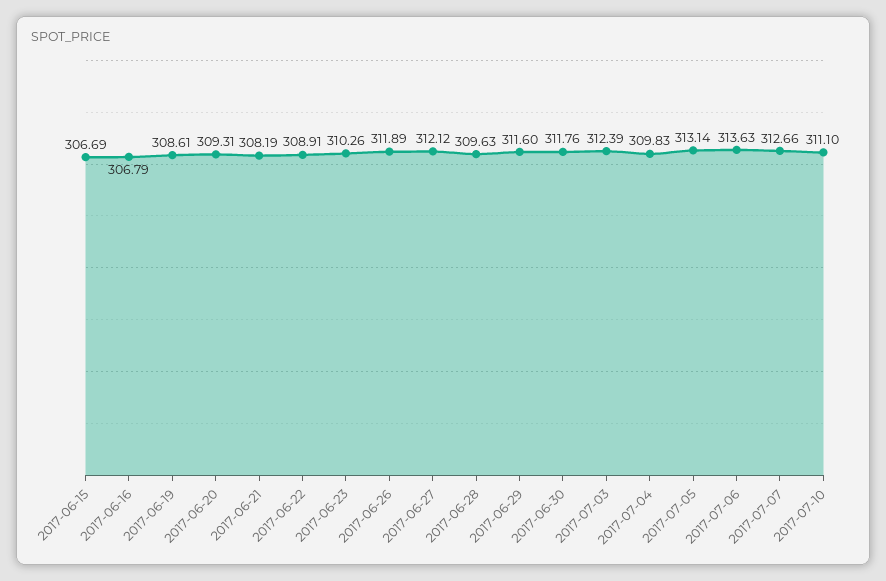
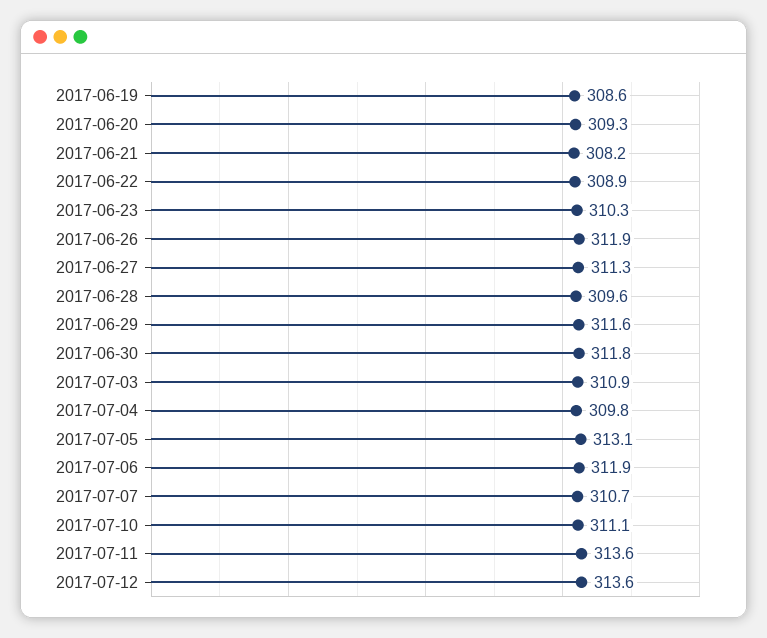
2017-06-15: 306.69 -> none
2017-06-16: 306.79 -> none
2017-06-27: 312.12 -> 311.3
2017-07-03: 312.39 -> 310.9
2017-07-06: 313.63 -> 311.9
2017-07-07: 312.66 -> 310.7
2017-07-11: none -> 313.6
2017-07-12: none -> 313.6

